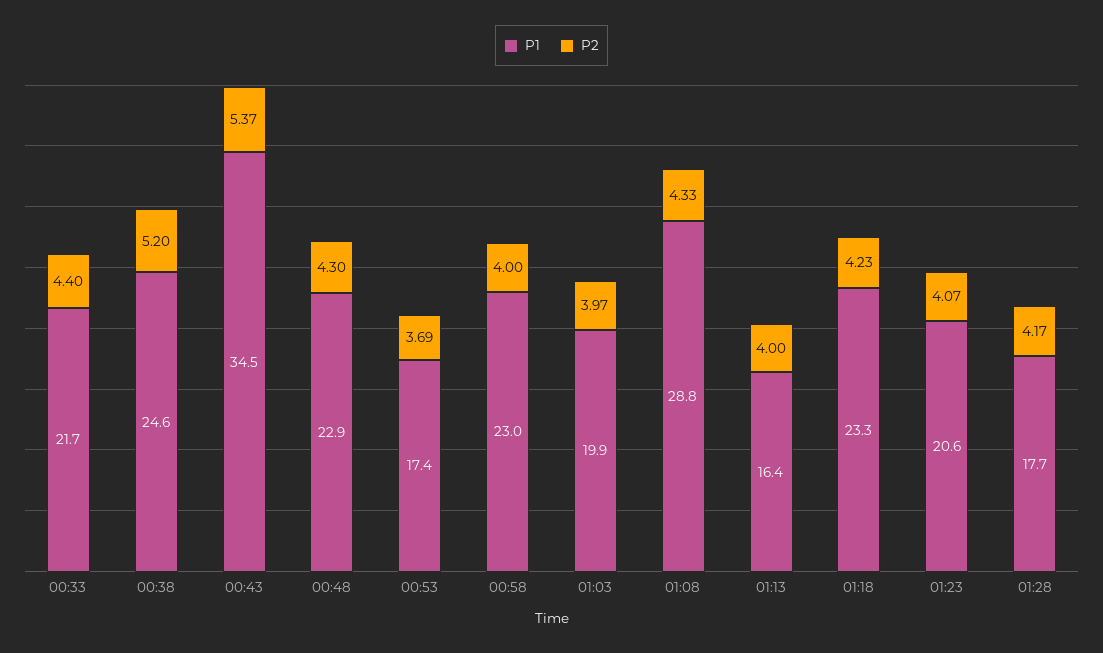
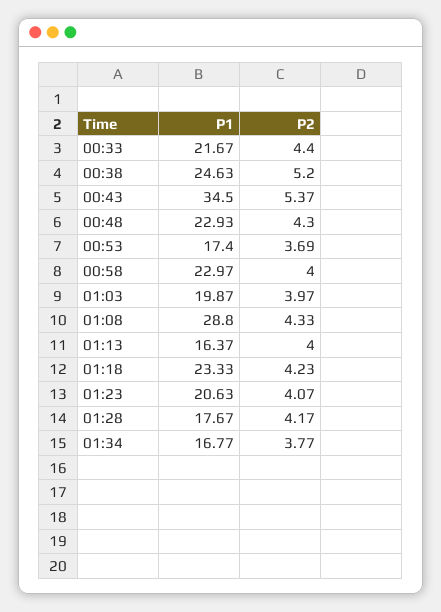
P1, 01:34: none -> 16.77
P2, 01:34: none -> 3.77

